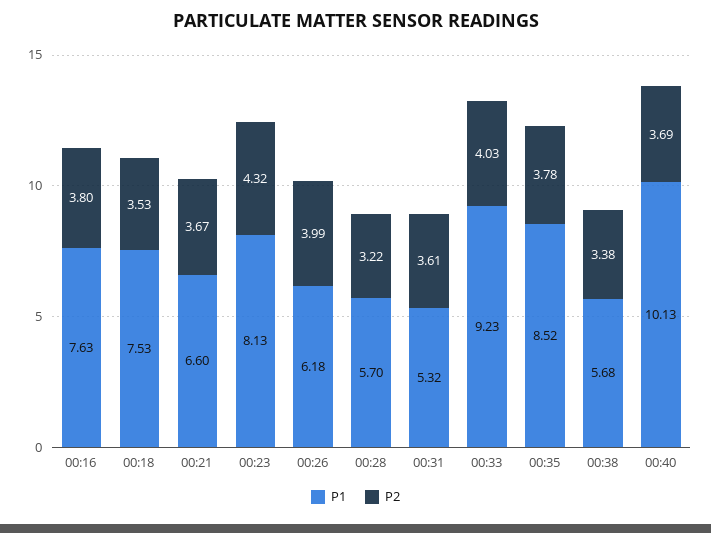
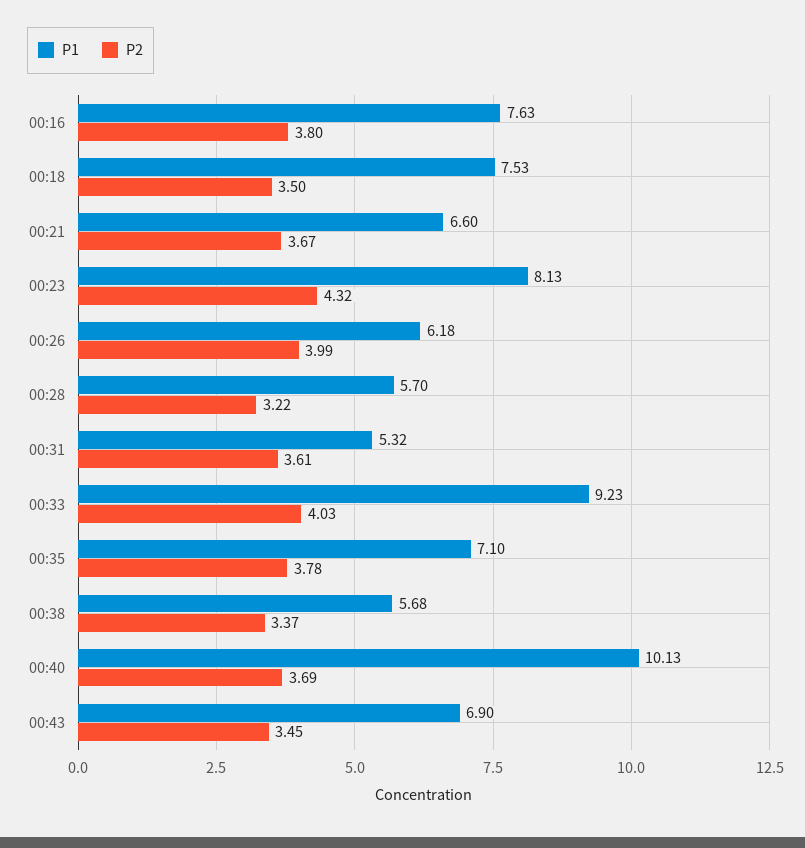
P2, 00:18: 3.53 -> 3.5
P1, 00:35: 8.52 -> 7.1
P2, 00:38: 3.38 -> 3.37
P1, 00:43: none -> 6.9
P2, 00:43: none -> 3.45

